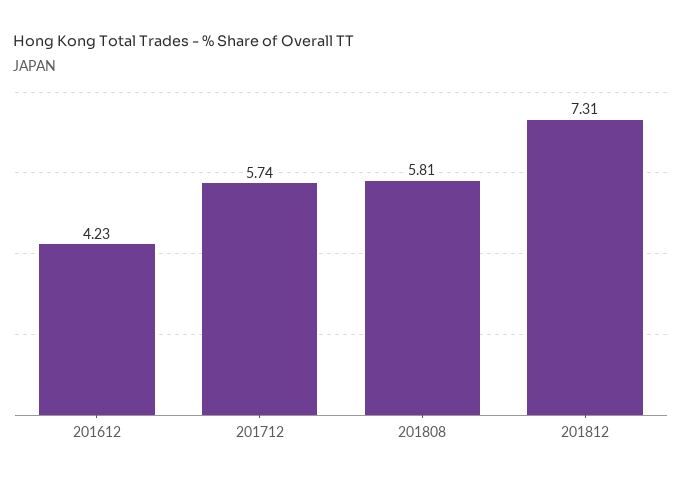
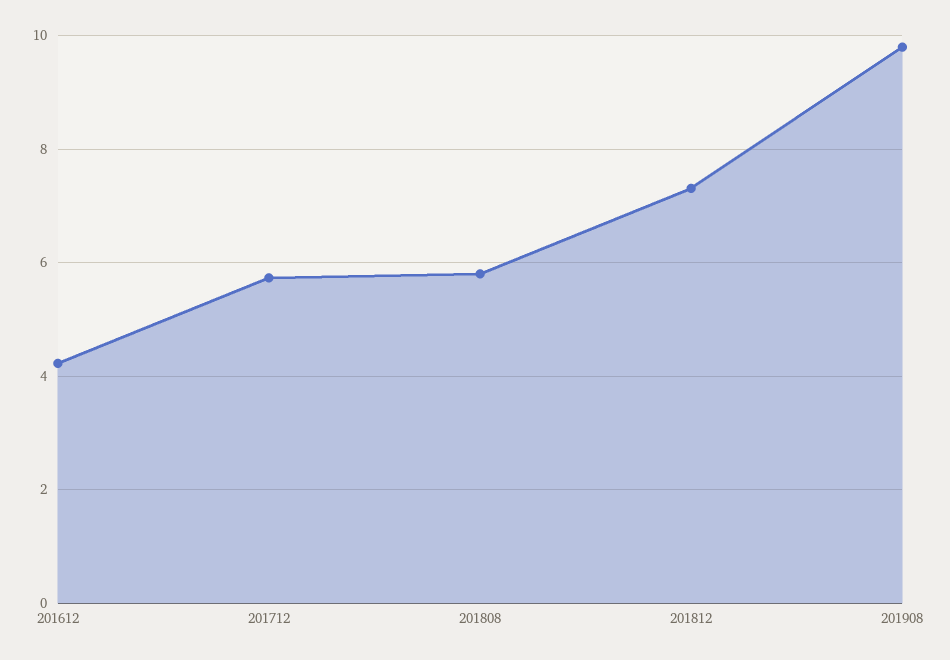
201908: none -> 9.8

